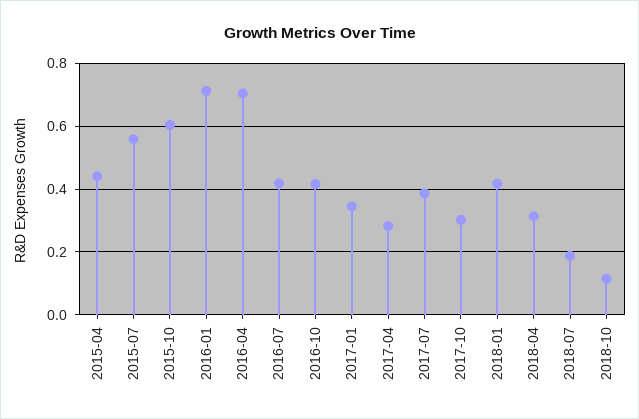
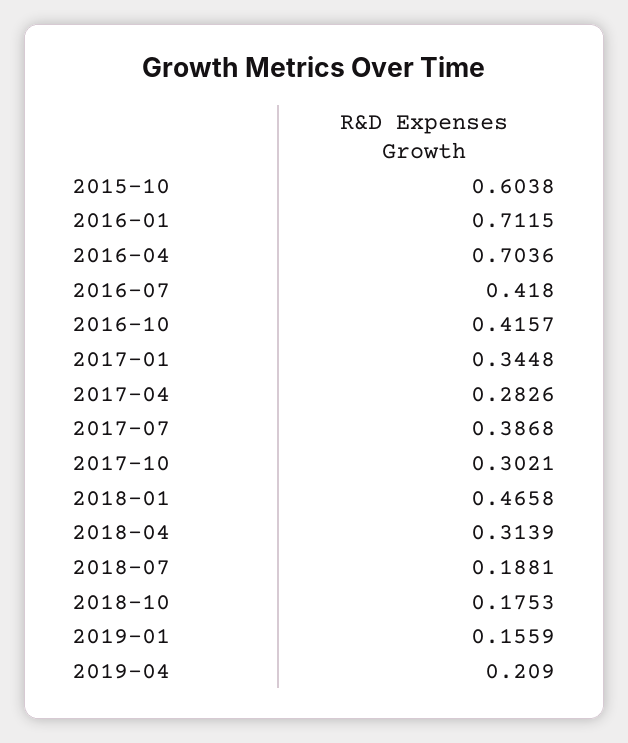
2015-04: 0.44 -> none
2015-07: 0.56 -> none
2018-01: 0.42 -> 0.4658
2018-10: 0.12 -> 0.1753
2019-01: none -> 0.1559
2019-04: none -> 0.209

